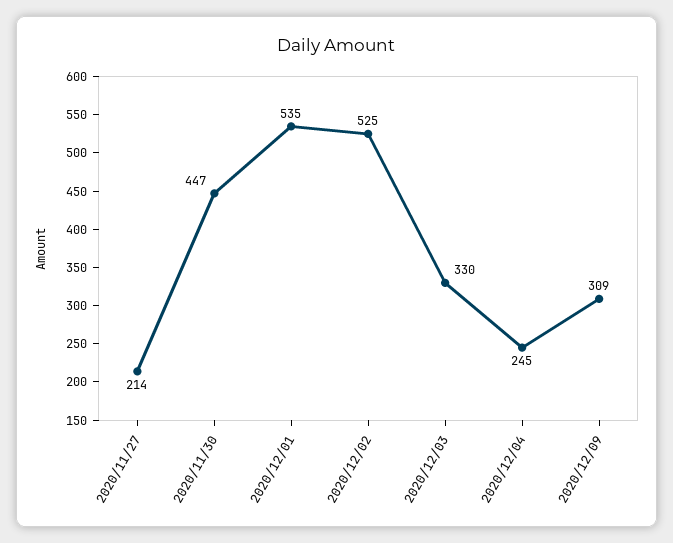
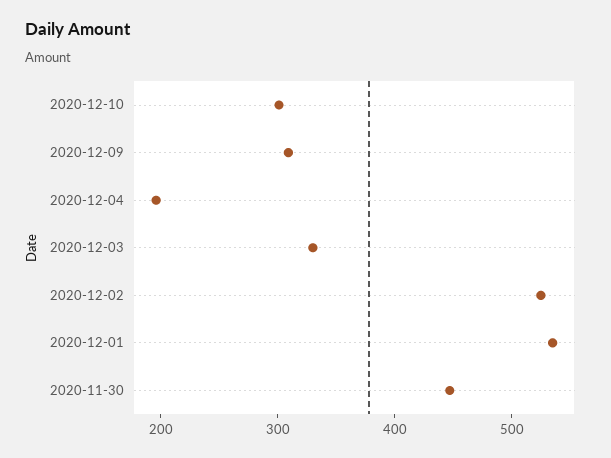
2020/11/27: 214 -> none
2020/12/04: 245 -> 200
2020-12-10: none -> 300

